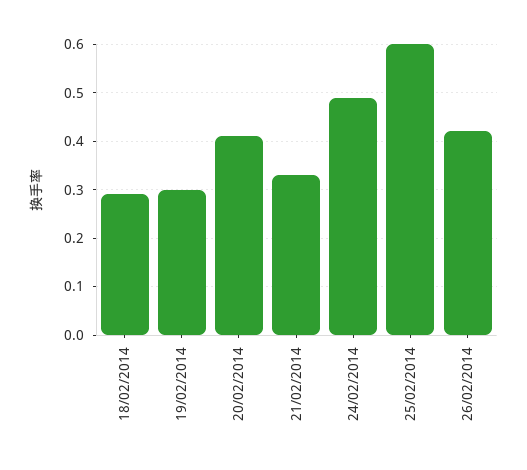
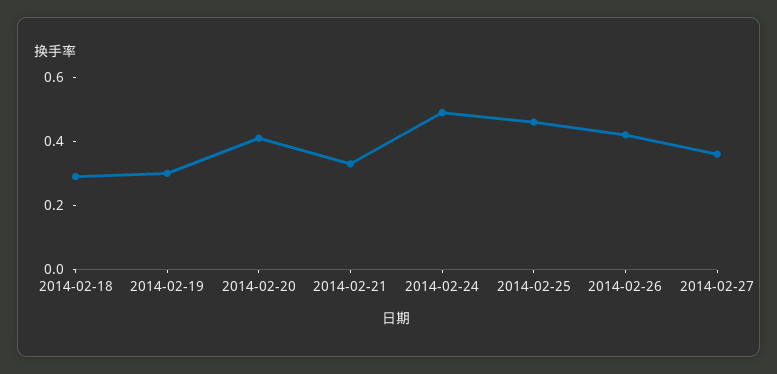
25/02/2014: 0.6 -> 0.45
2014-02-27: none -> 0.35

